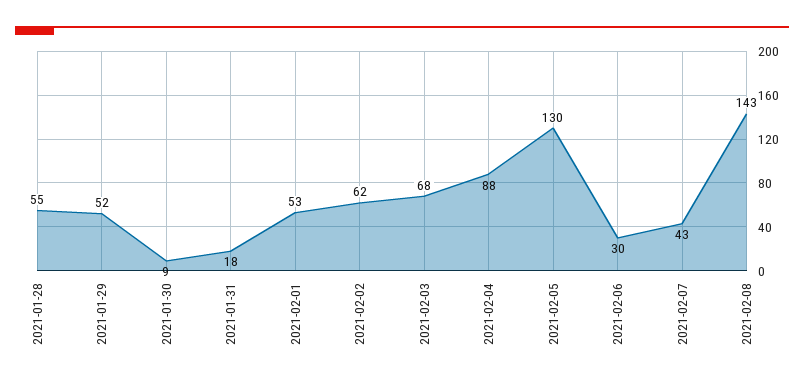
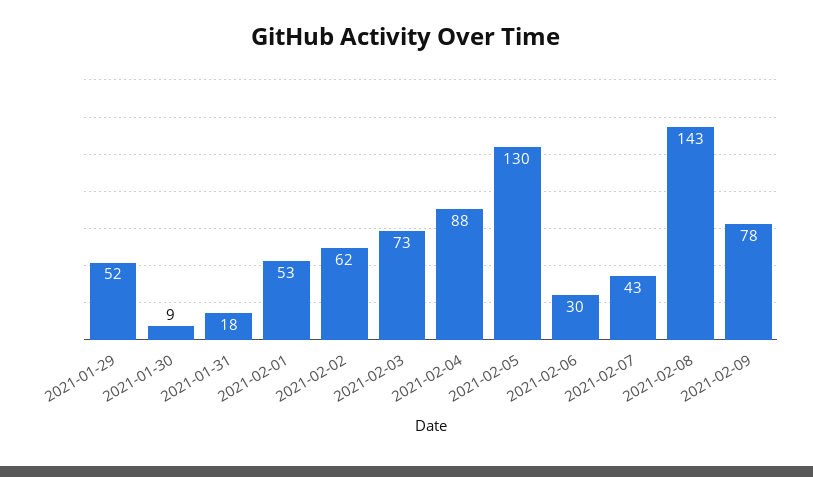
2021-01-28: 55 -> none
2021-02-03: 68 -> 73
2021-02-09: none -> 78

